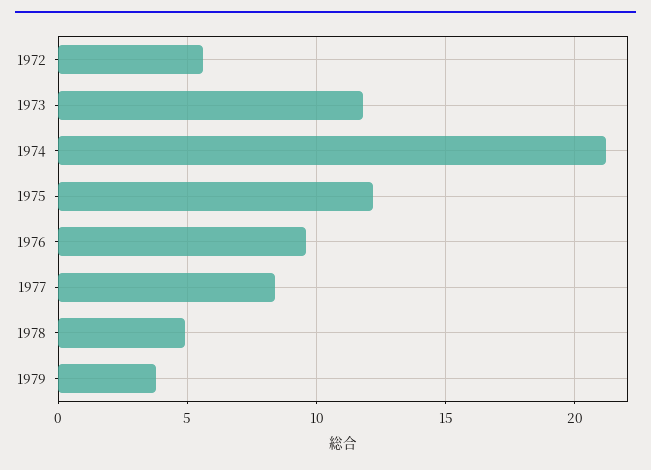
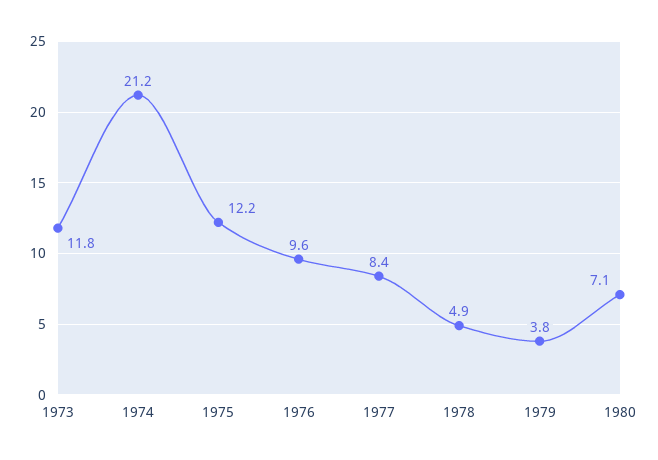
1972: 5.5 -> none
1980: none -> 7.1

